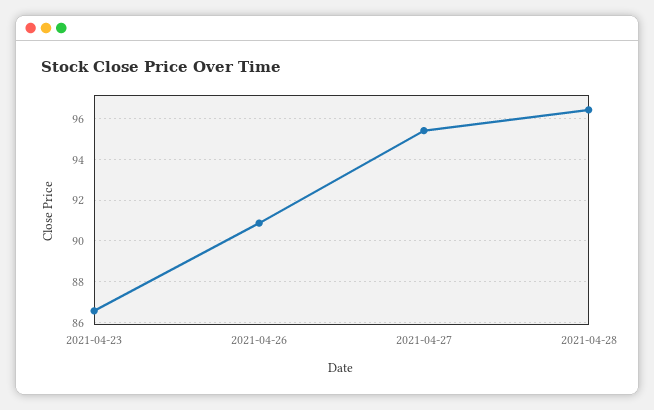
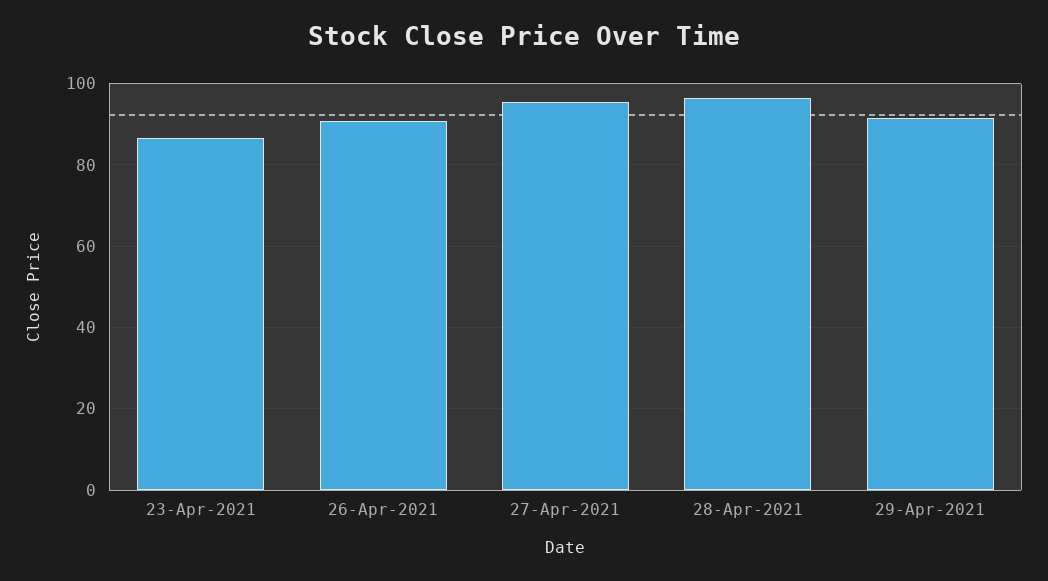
29-Apr-2021: none -> 92

